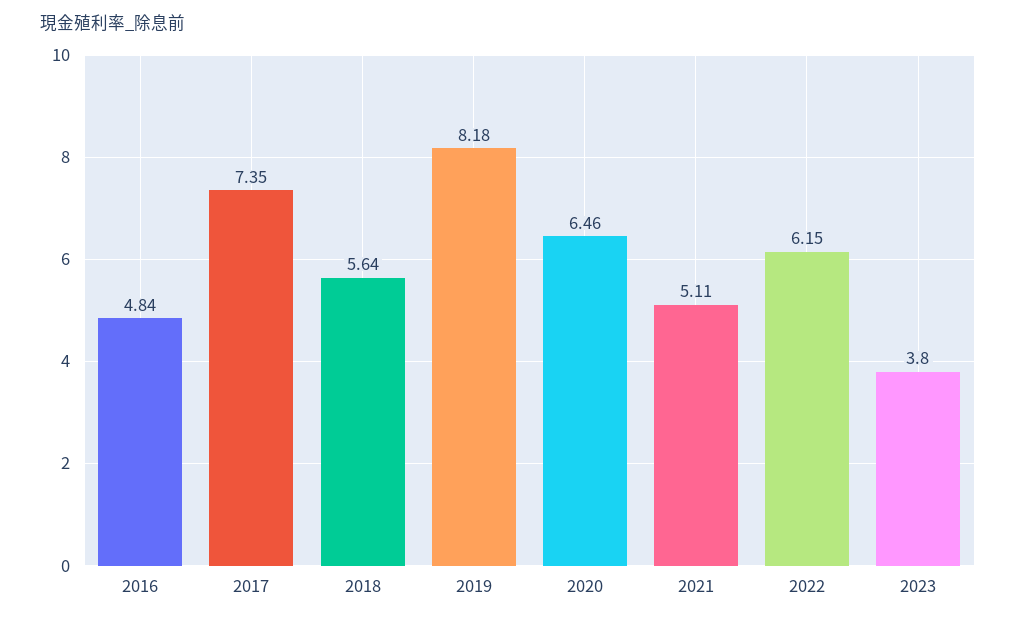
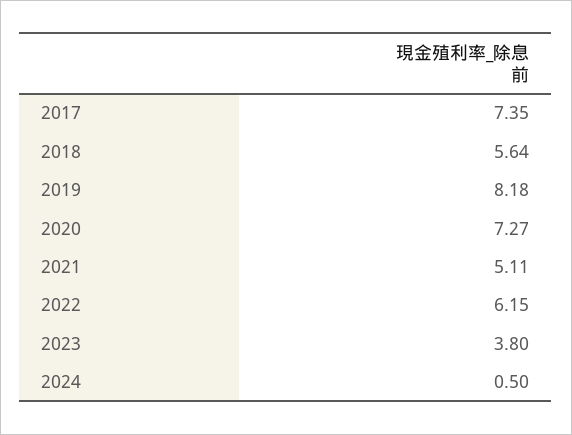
2016: 4.84 -> none
2020: 6.46 -> 7.27
2024: none -> 0.5

